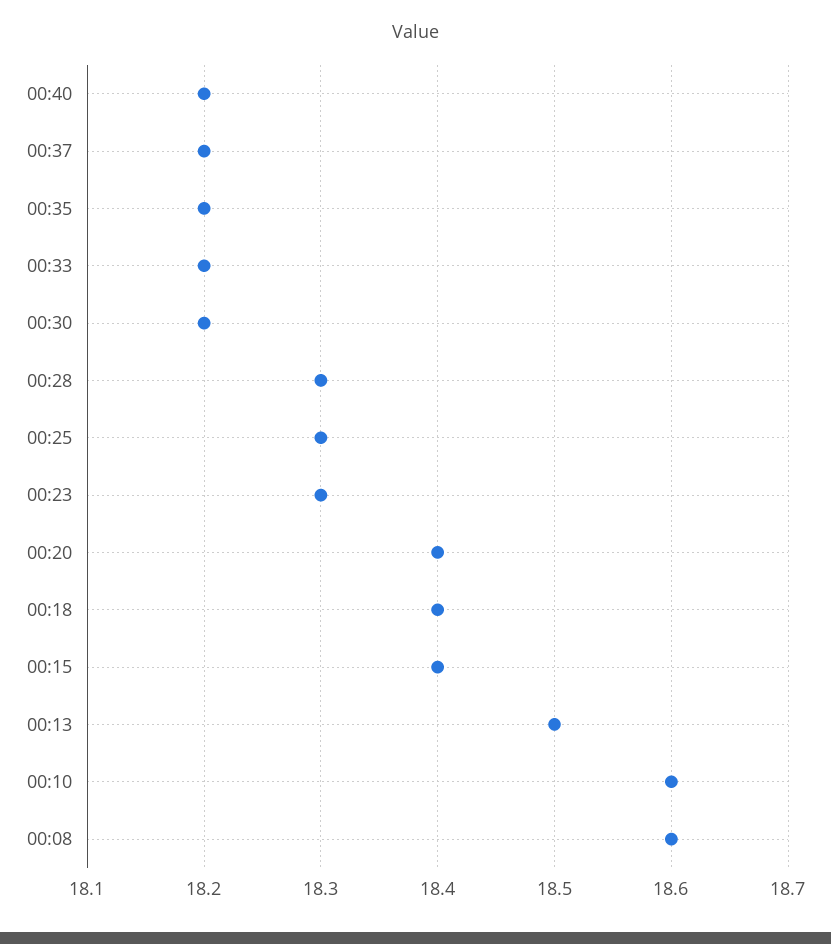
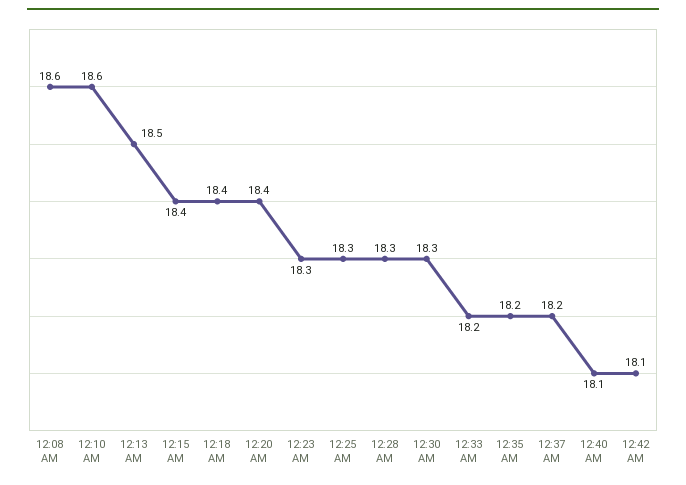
00:40: 18.2 -> 18.1
00:30: 18.2 -> 18.3
12:42 AM: none -> 18.1

